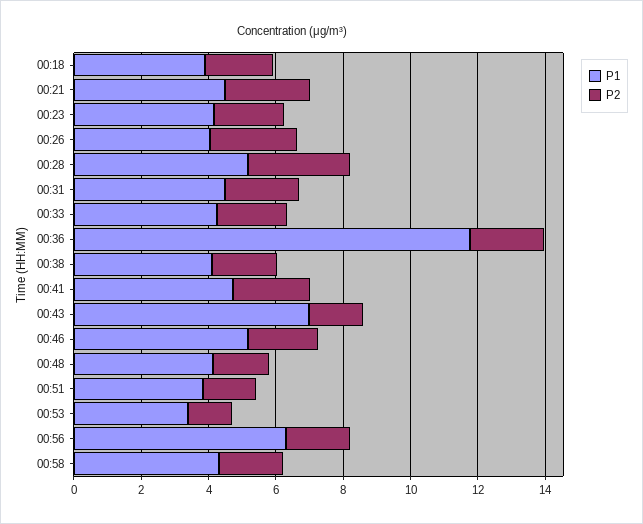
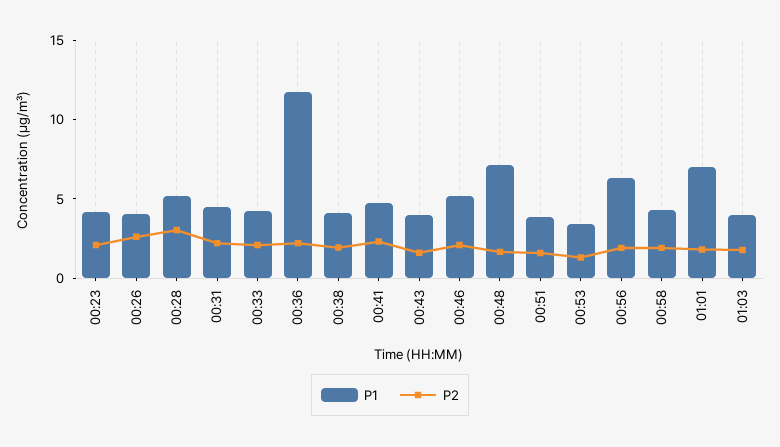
P1, 00:18: 4 -> none
P2, 00:18: 2 -> none
P1, 00:21: 4.5 -> none
P2, 00:21: 2.5 -> none
P1, 00:43: 7 -> 4
P1, 00:48: 4 -> 7
P1, 01:01: none -> 7
P2, 01:01: none -> 2
P1, 01:03: none -> 4
P2, 01:03: none -> 2

